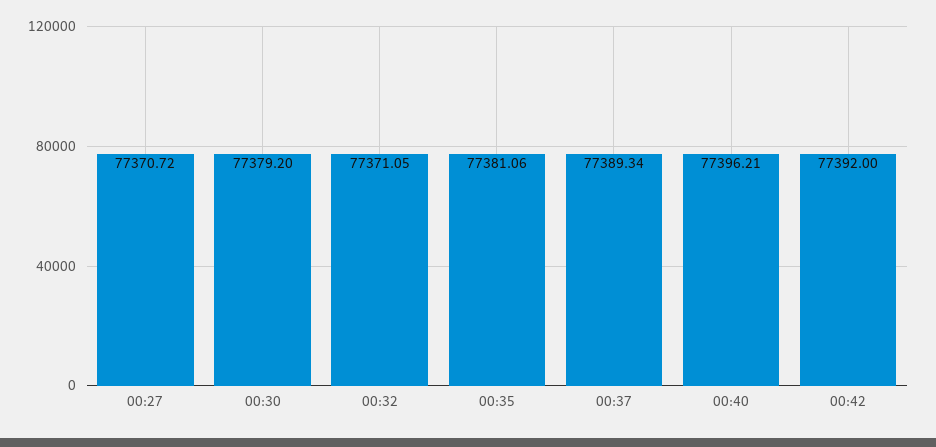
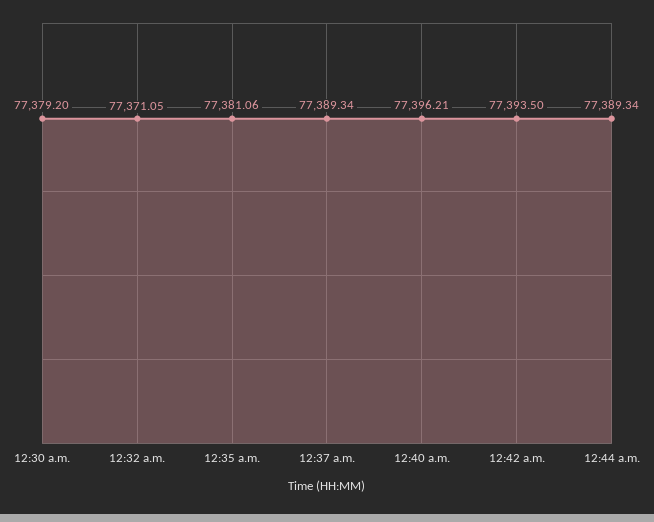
00:27: 77370.72 -> none
00:42: 77392 -> 77393.5
12:44 a.m.: none -> 77389.34

